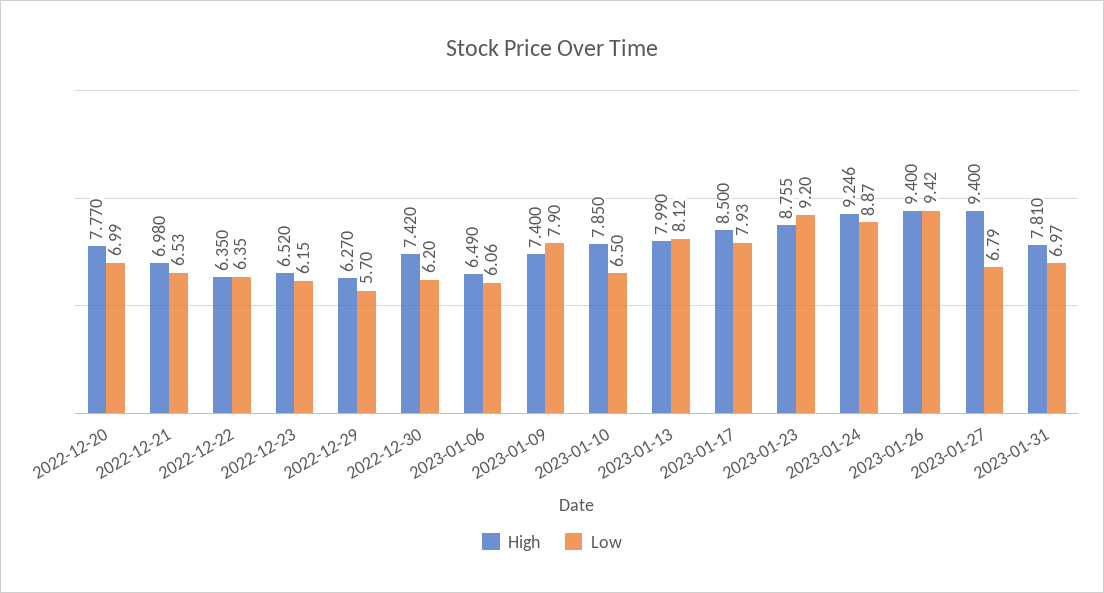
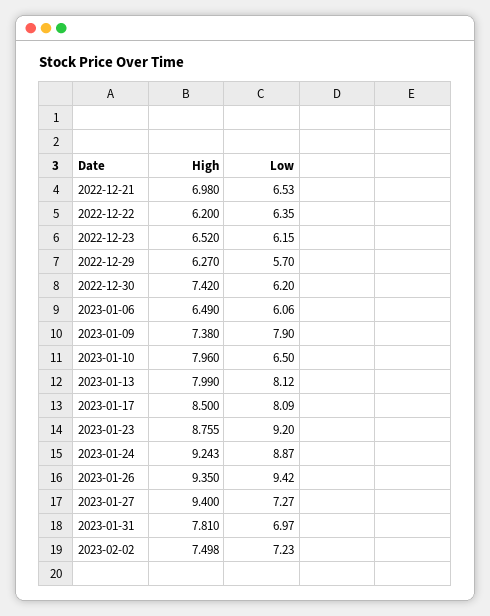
High, 2022-12-20: 7.77 -> none
Low, 2022-12-20: 6.99 -> none
High, 2022-12-22: 6.35 -> 6.2
High, 2023-01-09: 7.4 -> 7.38
High, 2023-01-10: 7.85 -> 7.96
Low, 2023-01-17: 7.93 -> 8.09
High, 2023-01-24: 9.246 -> 9.243
High, 2023-01-26: 9.4 -> 9.35
Low, 2023-01-27: 6.79 -> 7.27
High, 2023-02-02: none -> 7.498
Low, 2023-02-02: none -> 7.23

